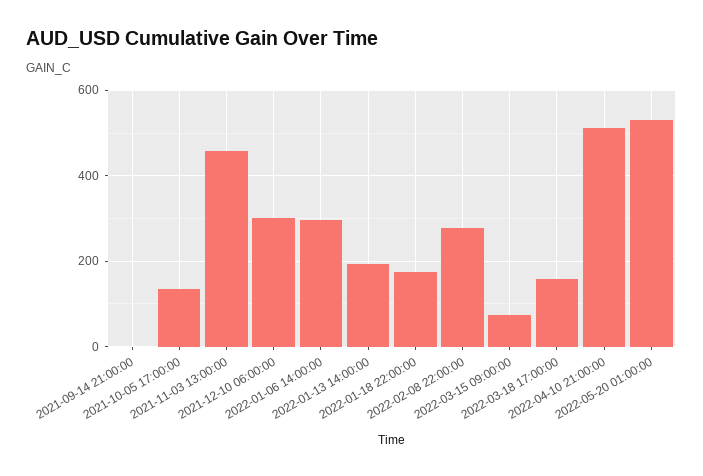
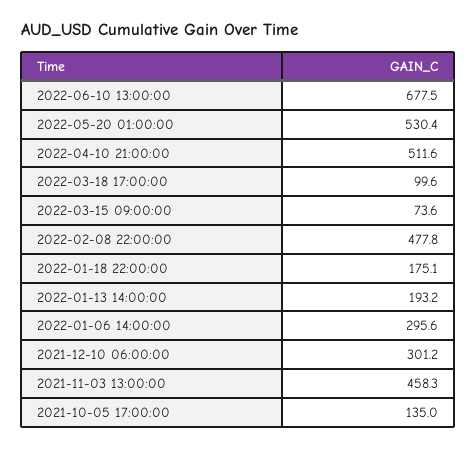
2021-09-14 21:00:00: 0 -> none
2022-02-08 22:00:00: 280 -> 477.8
2022-03-18 17:00:00: 160 -> 99.6
2022-06-10 13:00:00: none -> 677.5

